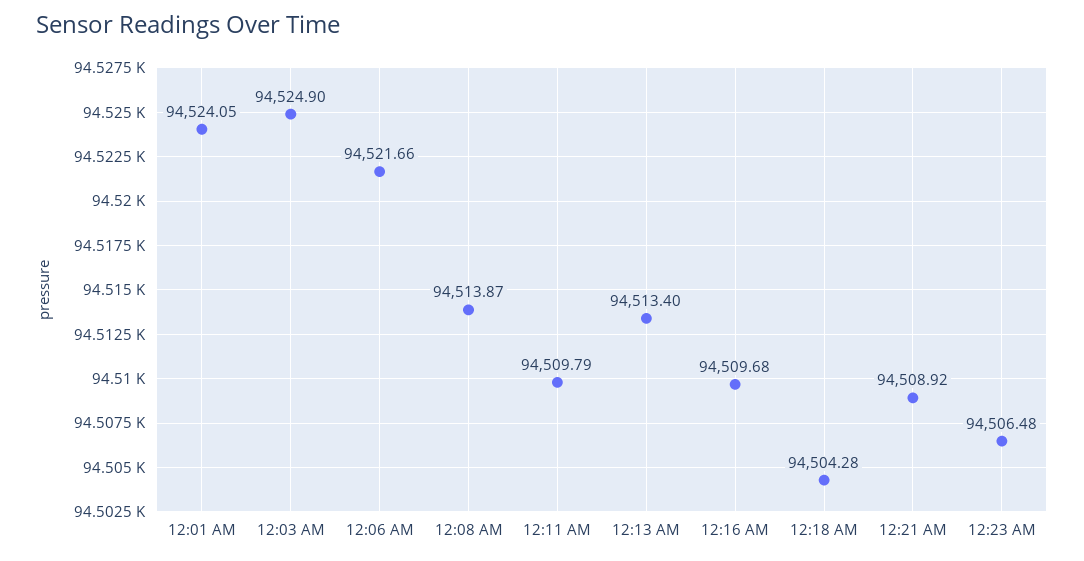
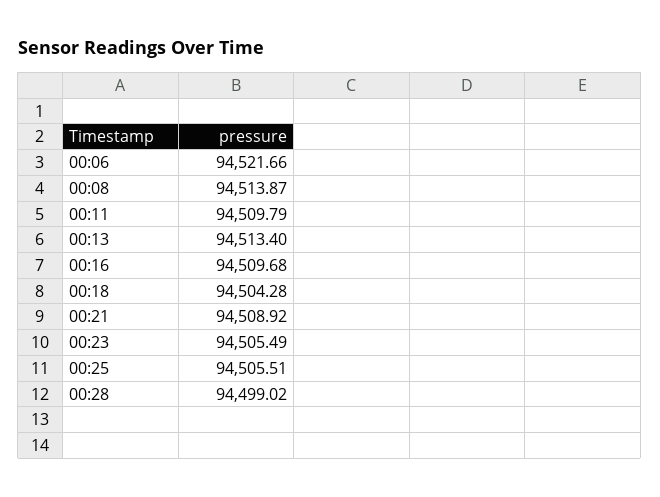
12:01 AM: 94524.05 -> none
12:03 AM: 94524.9 -> none
12:23 AM: 94506.48 -> 94505.49
00:25: none -> 94505.51
00:28: none -> 94499.02

